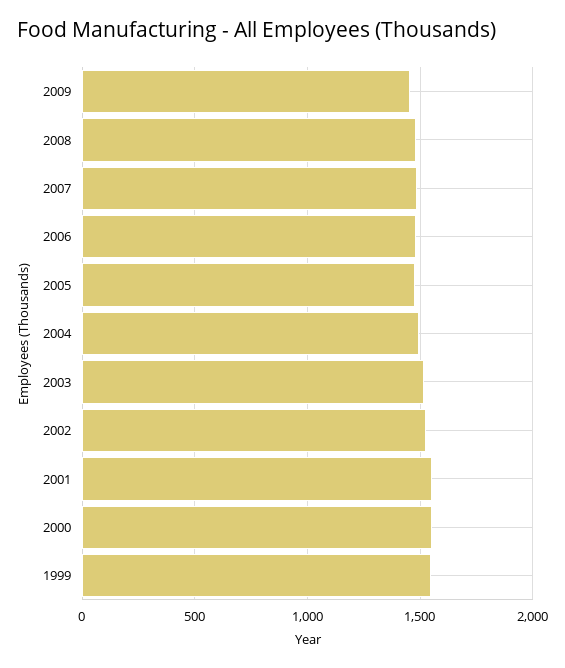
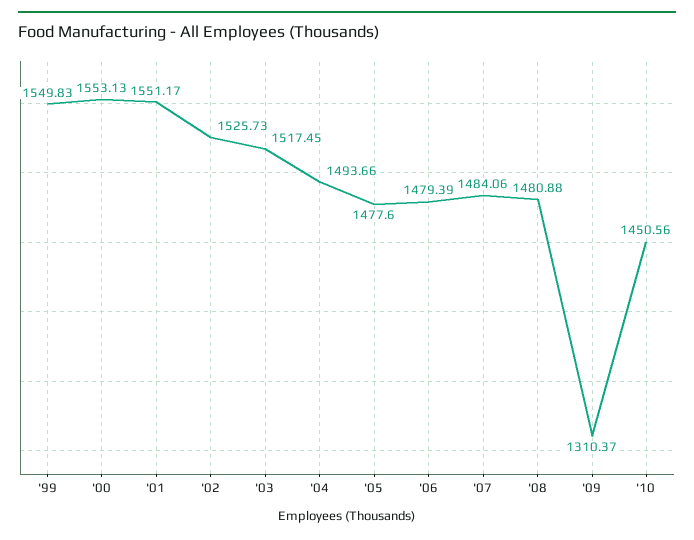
2009: 1450 -> 1310.37
'10: none -> 1450.56

